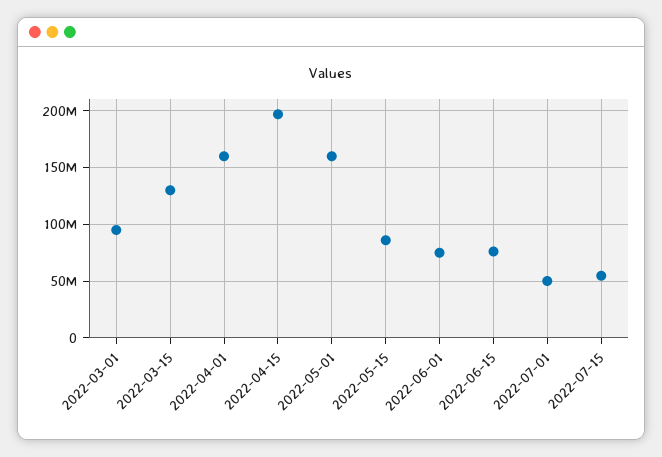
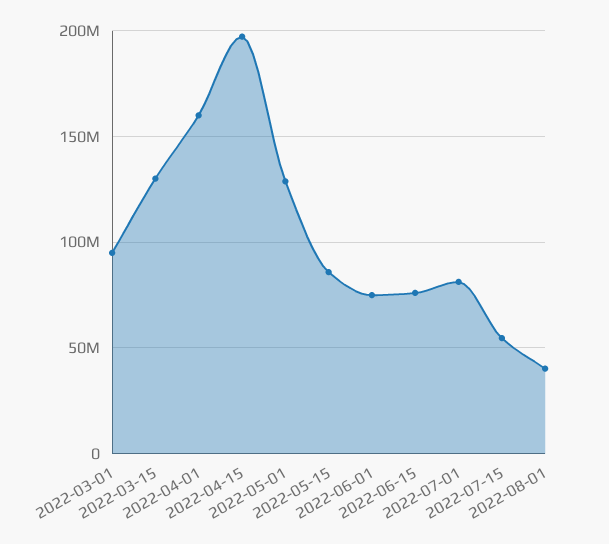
2022-05-01: 160000000 -> 130000000
2022-07-01: 50000000 -> 80000000
2022-08-01: none -> 40000000

